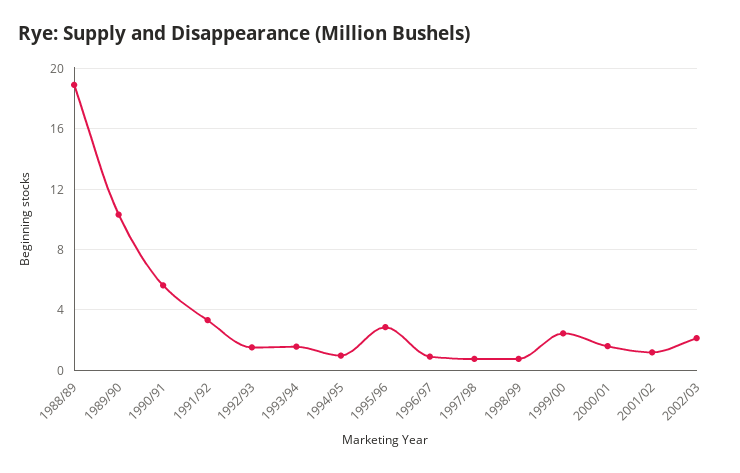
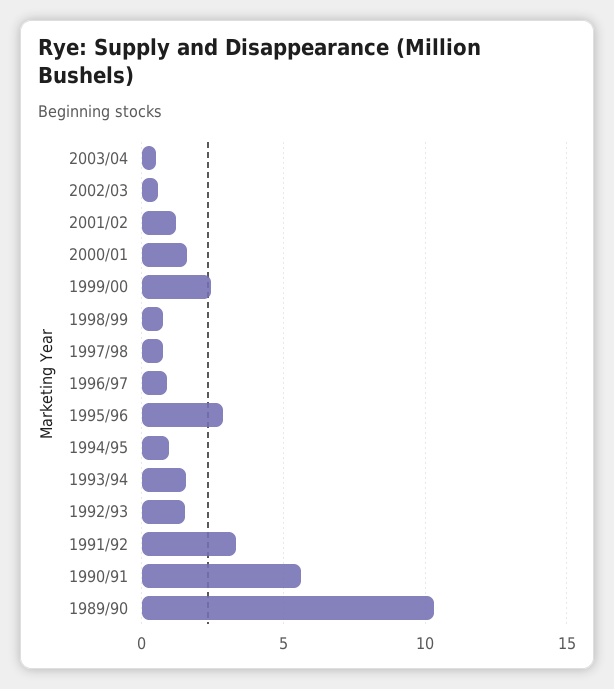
1988/89: 19 -> none
2002/03: 2 -> 0.5
2003/04: none -> 0.5

